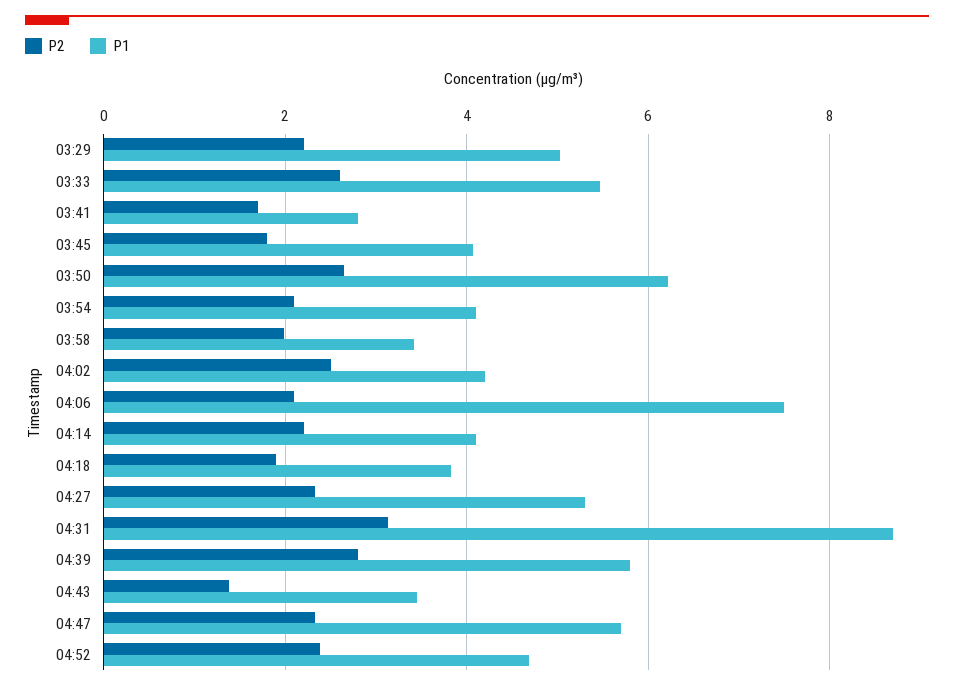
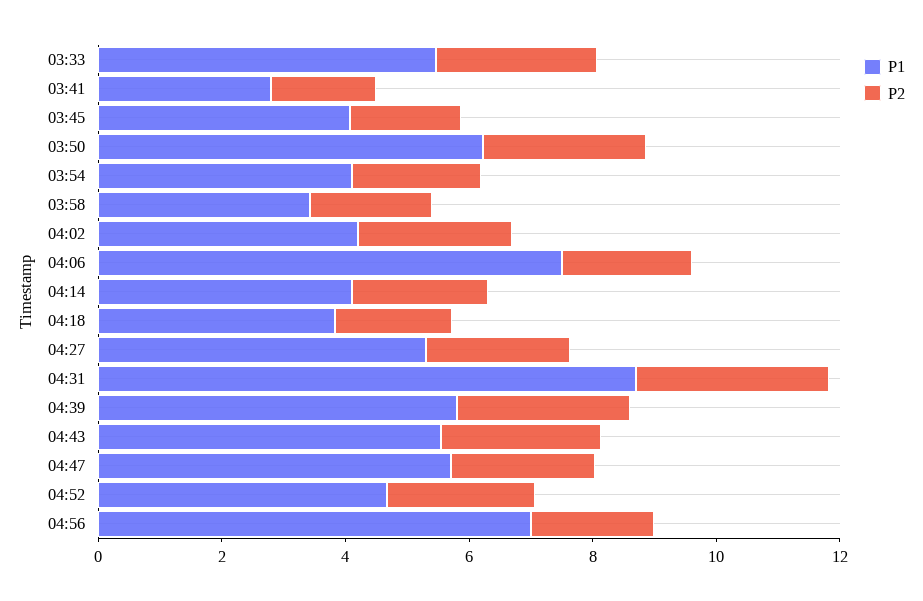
P2, 03:29: 2.2 -> none
P1, 03:29: 5 -> none
P2, 04:43: 1.4 -> 2.5
P1, 04:43: 3.4 -> 5.5
P1, 04:56: none -> 7
P2, 04:56: none -> 2

